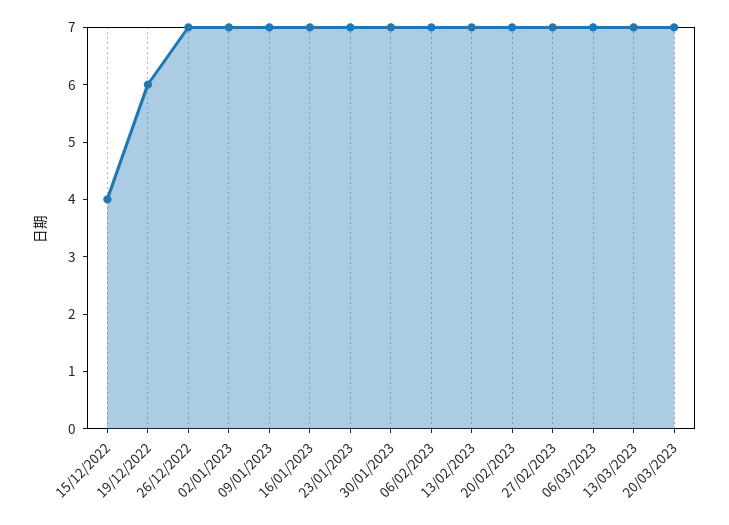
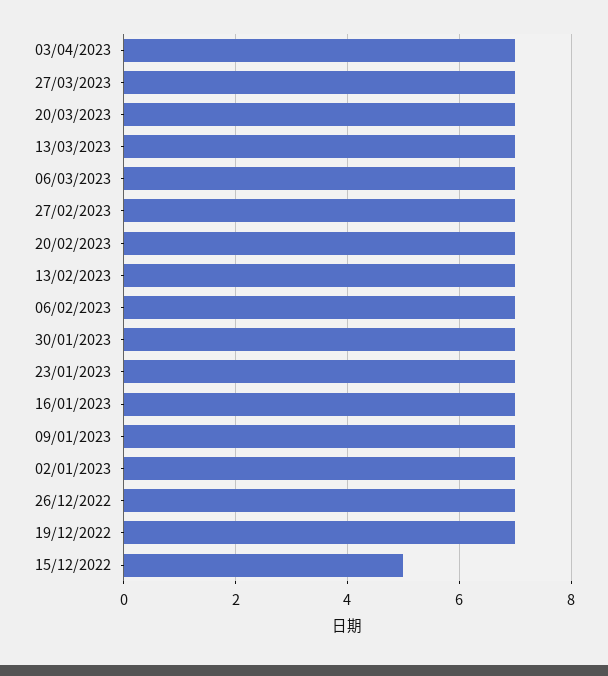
15/12/2022: 4 -> 5
19/12/2022: 6 -> 7
03/04/2023: none -> 7
27/03/2023: none -> 7

